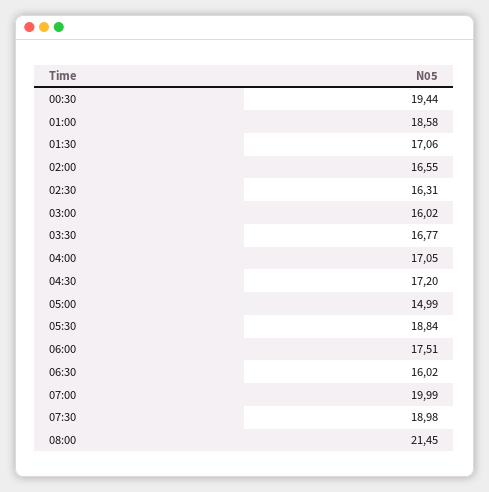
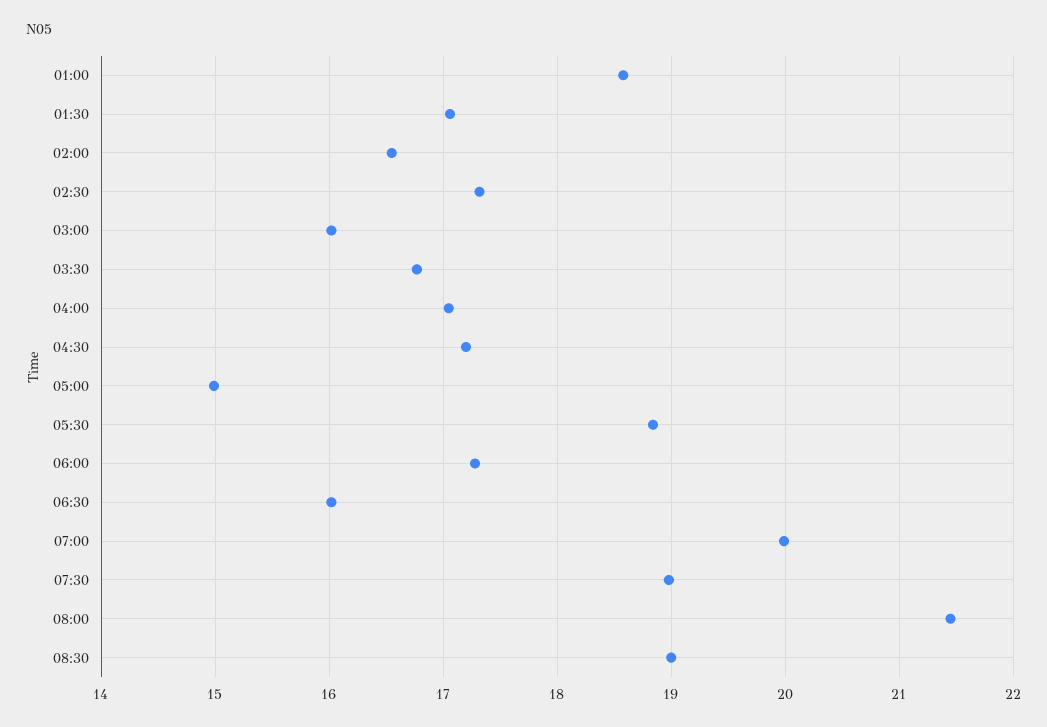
00:30: 19.44 -> none
02:30: 16.31 -> 17.3
06:00: 17.51 -> 17.3
08:30: none -> 19

